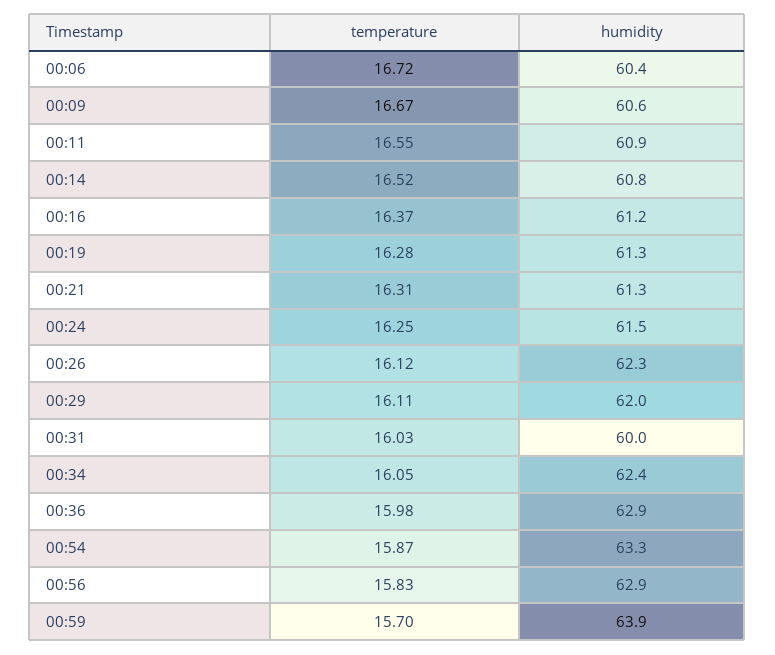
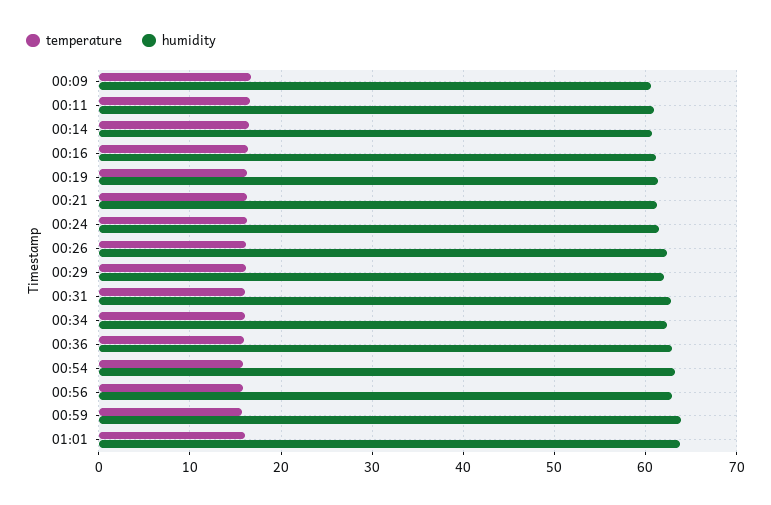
temperature, 00:06: 16.72 -> none
humidity, 00:06: 60.4 -> none
humidity, 00:31: 60 -> 63
temperature, 01:01: none -> 16
humidity, 01:01: none -> 64

